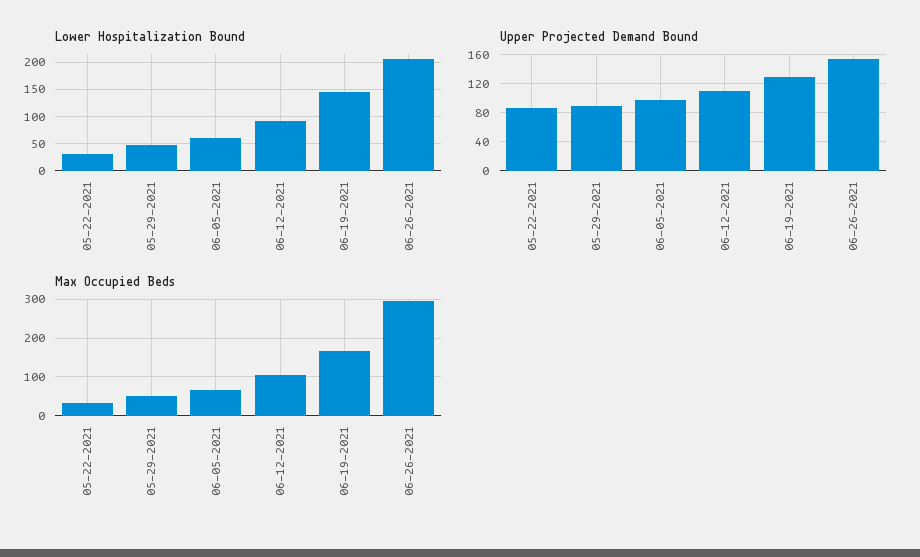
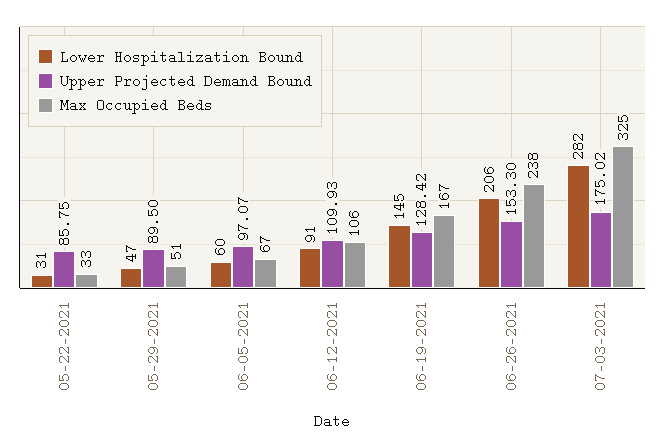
Max Occupied Beds, 06-26-2021: 300 -> 238
Lower Hospitalization Bound, 07-03-2021: none -> 282
Upper Projected Demand Bound, 07-03-2021: none -> 175.02
Max Occupied Beds, 07-03-2021: none -> 325

